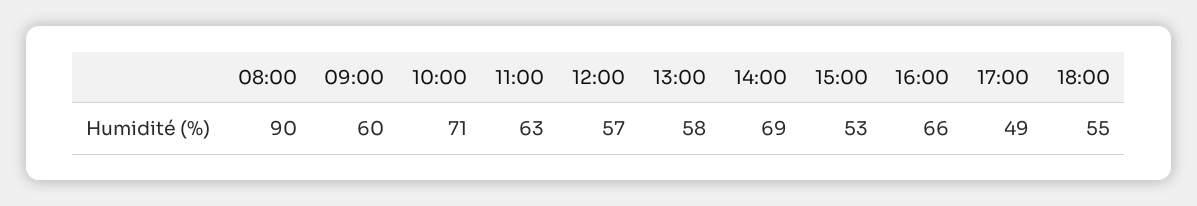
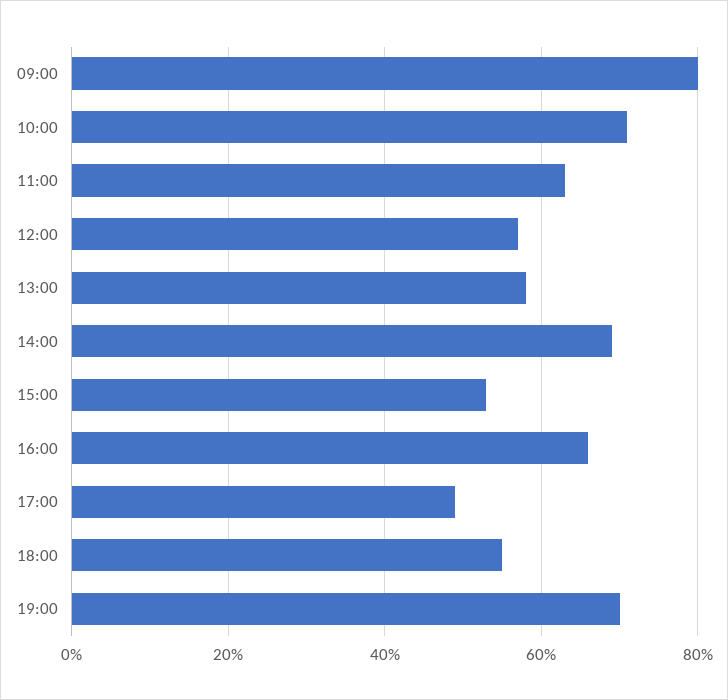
08:00: 90 -> none
09:00: 60 -> 80
19:00: none -> 70

